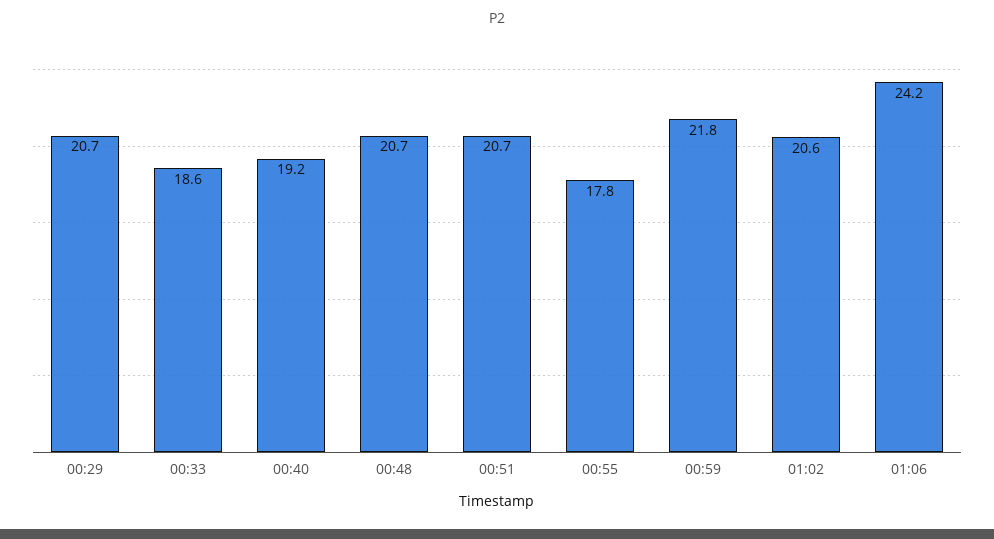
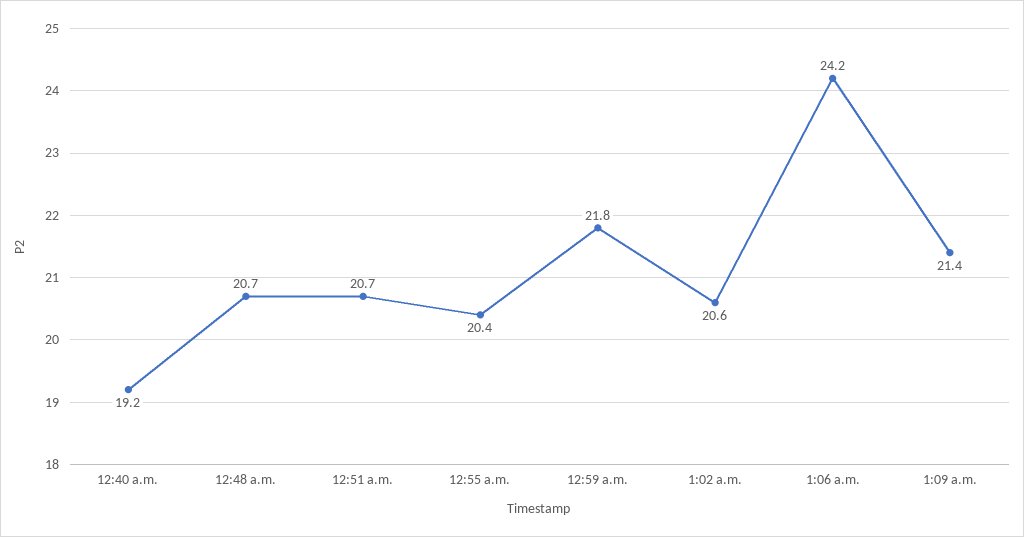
00:29: 20.7 -> none
00:33: 18.6 -> none
00:55: 17.8 -> 20.4
1:09 a.m.: none -> 21.4

